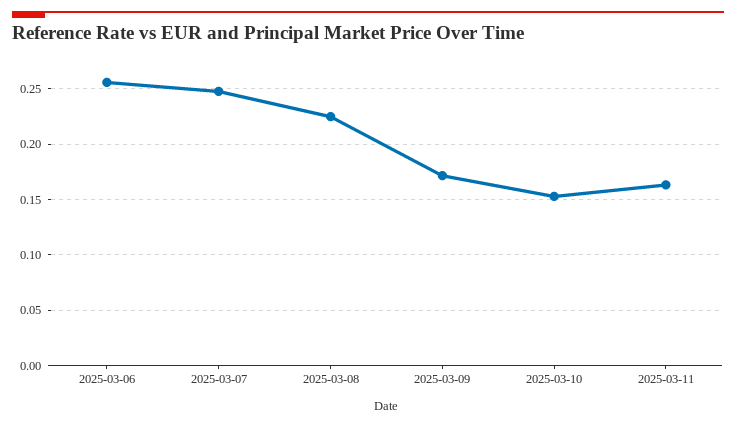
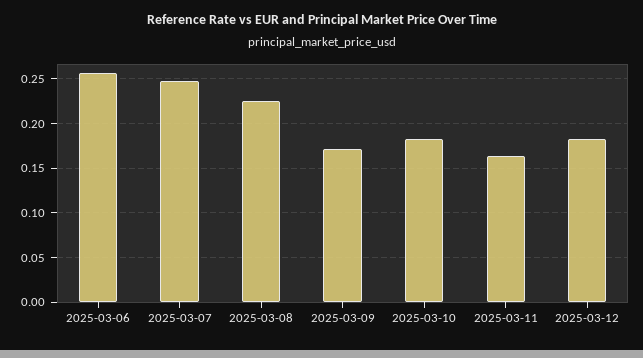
2025-03-10: 0.15 -> 0.18
2025-03-12: none -> 0.18

